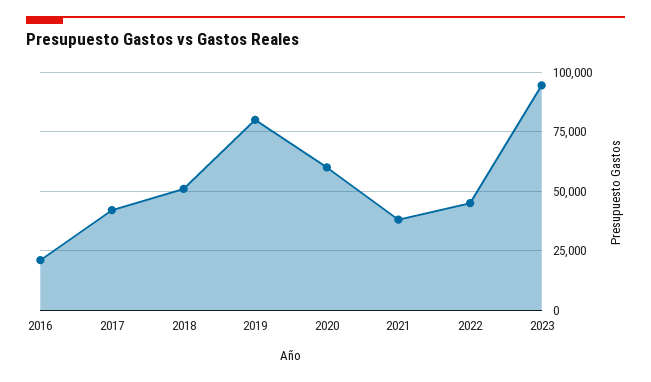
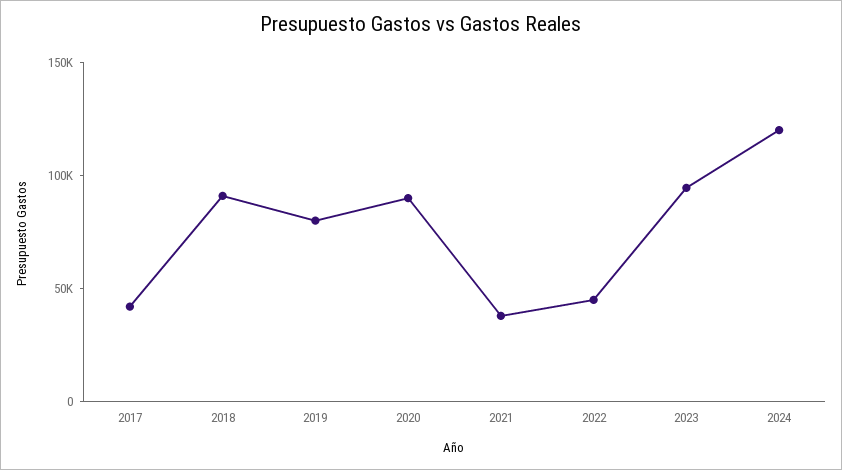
2016: 20000 -> none
2018: 50000 -> 90000
2020: 60000 -> 90000
2024: none -> 120000

